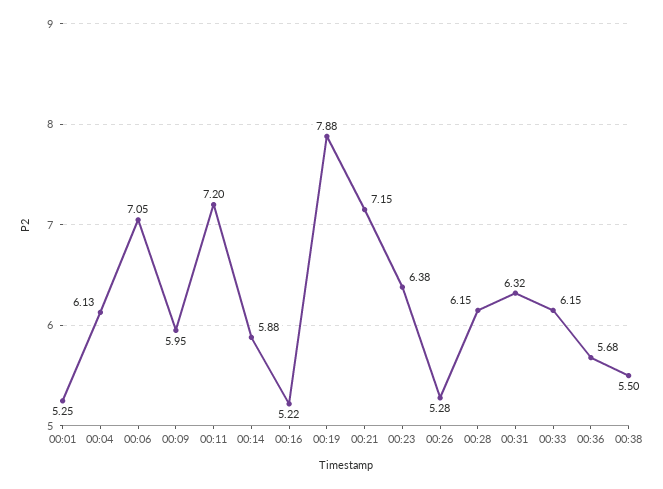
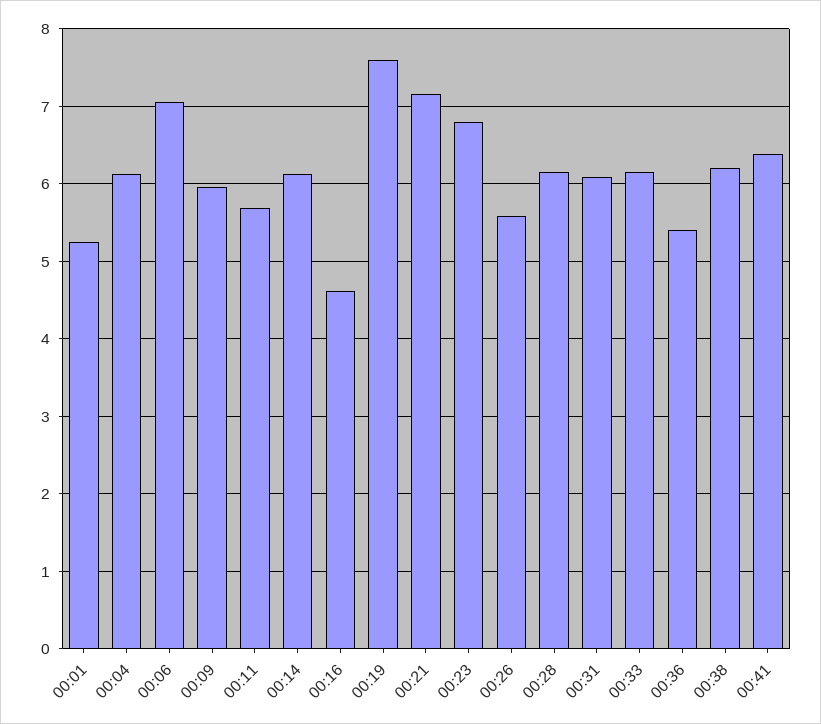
00:11: 7.2 -> 5.7
00:14: 5.88 -> 6.1
00:16: 5.22 -> 4.6
00:19: 7.88 -> 7.6
00:23: 6.38 -> 6.8
00:26: 5.28 -> 5.6
00:31: 6.32 -> 6.1
00:36: 5.68 -> 5.4
00:38: 5.5 -> 6.2
00:41: none -> 6.4

